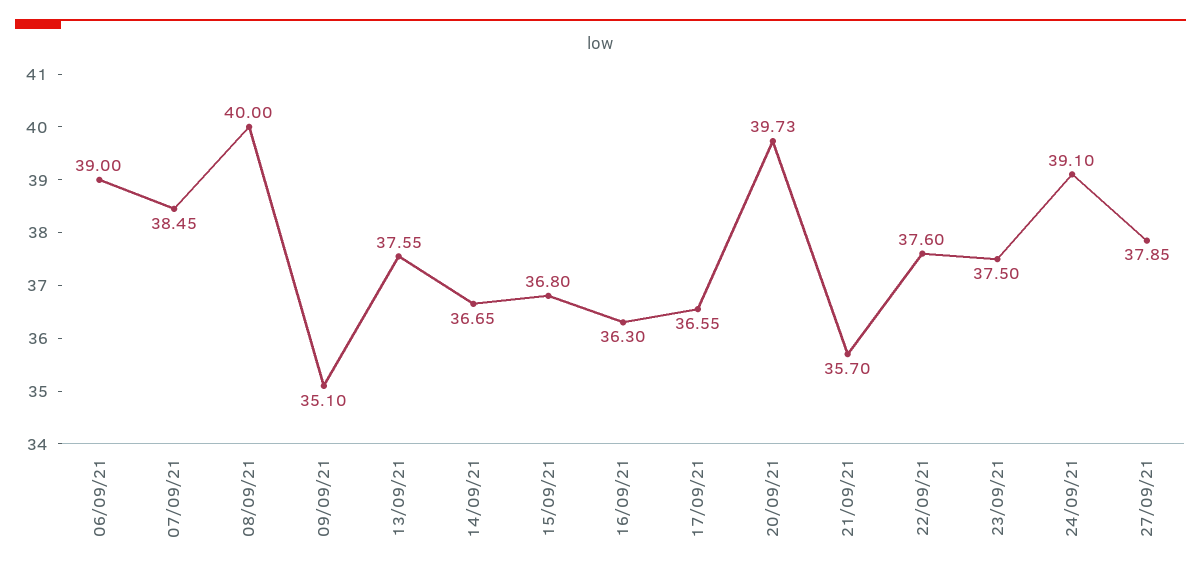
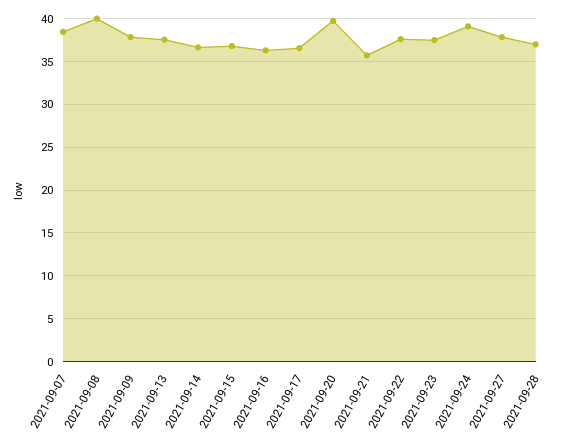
06/09/21: 39 -> none
09/09/21: 35.1 -> 38
2021-09-28: none -> 37

